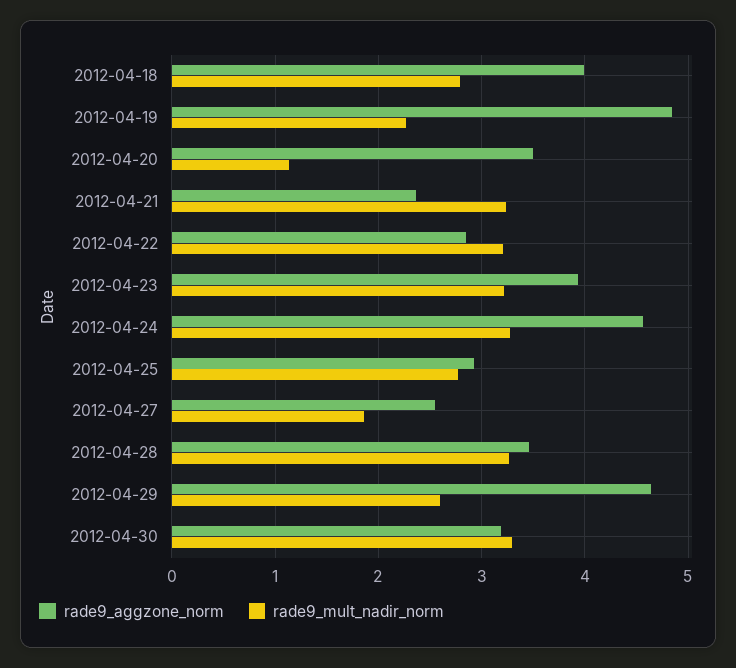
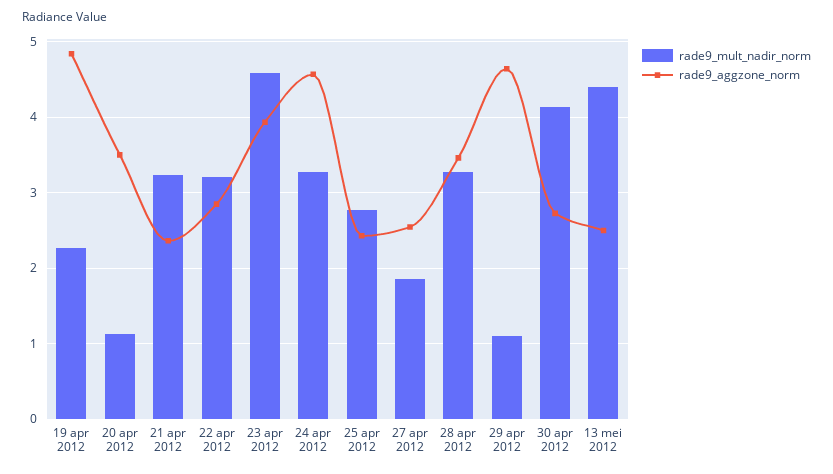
rade9_aggzone_norm, 2012-04-18: 4 -> none
rade9_mult_nadir_norm, 2012-04-18: 2.8 -> none
rade9_mult_nadir_norm, 2012-04-23: 3.2 -> 4.6
rade9_aggzone_norm, 2012-04-25: 2.9 -> 2.4
rade9_mult_nadir_norm, 2012-04-29: 2.6 -> 1.1
rade9_aggzone_norm, 2012-04-30: 3.2 -> 2.7
rade9_mult_nadir_norm, 2012-04-30: 3.3 -> 4.1
rade9_mult_nadir_norm, 13 mei 2012: none -> 4.4
rade9_aggzone_norm, 13 mei 2012: none -> 2.5

